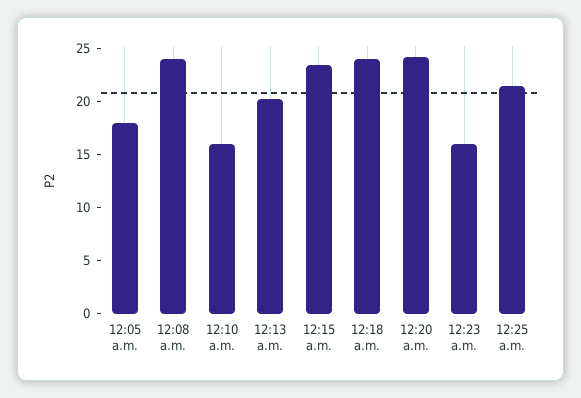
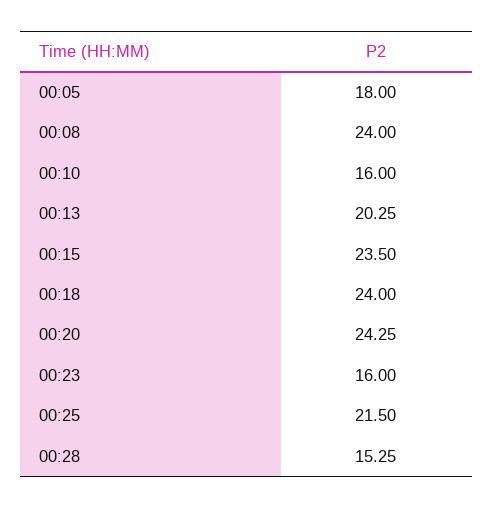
00:28: none -> 15.25

